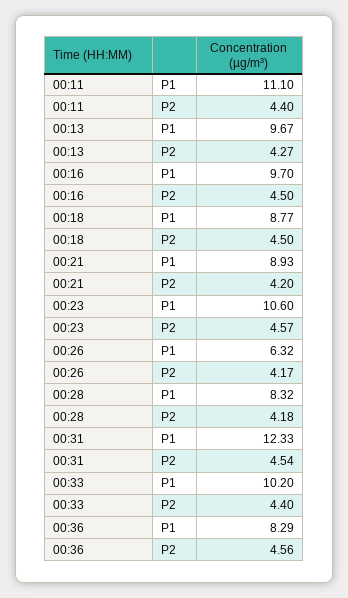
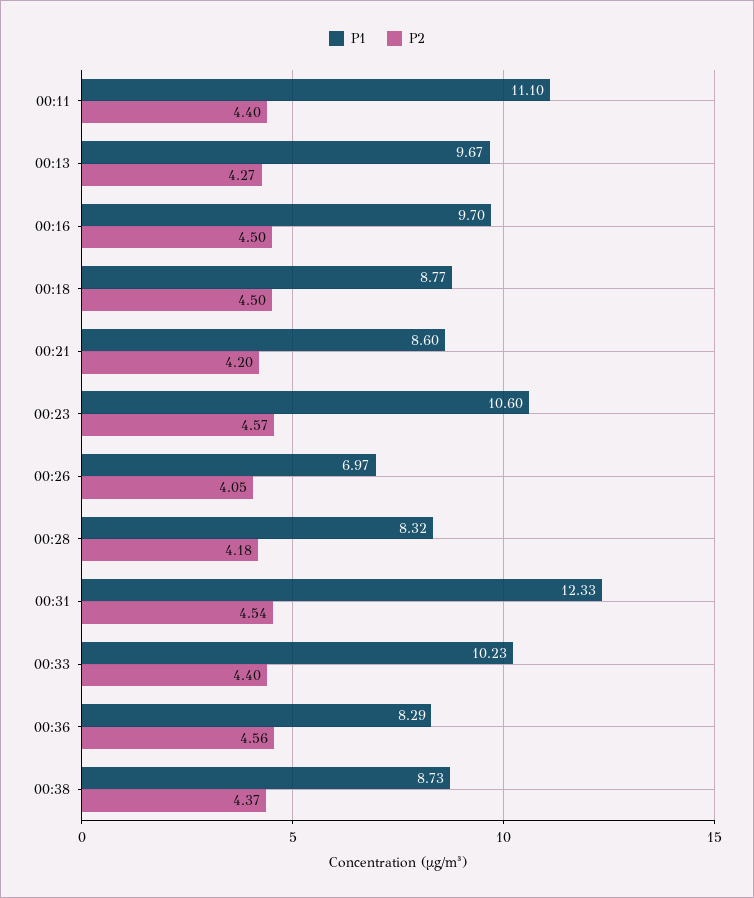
P1, 00:21: 8.93 -> 8.6
P1, 00:26: 6.32 -> 6.97
P2, 00:26: 4.17 -> 4.05
P1, 00:33: 10.2 -> 10.23
P1, 00:38: none -> 8.73
P2, 00:38: none -> 4.37

